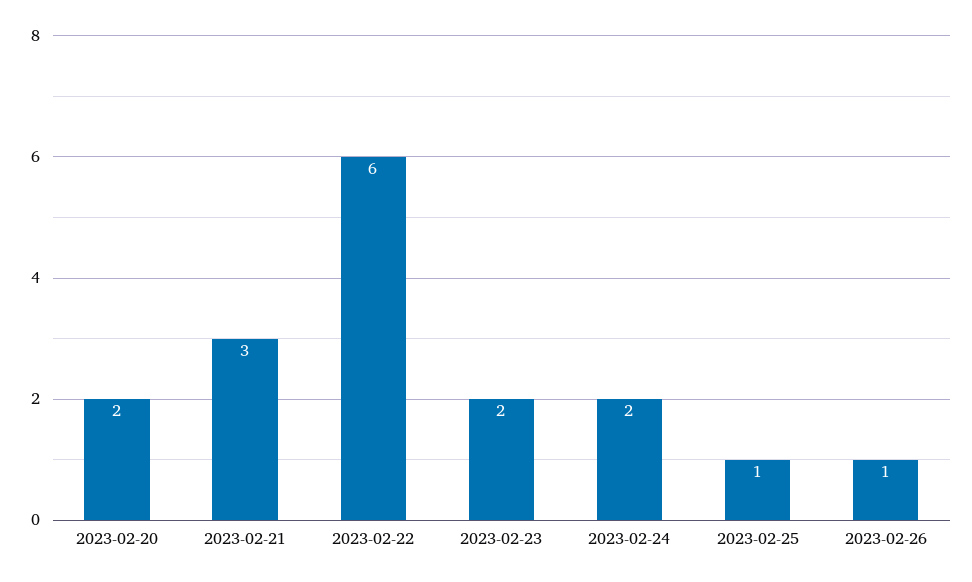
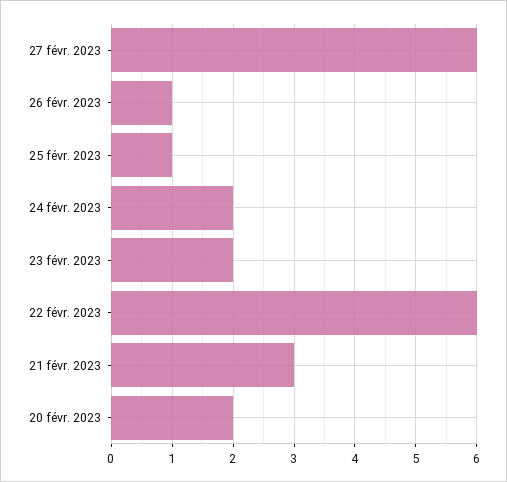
27 févr. 2023: none -> 6

